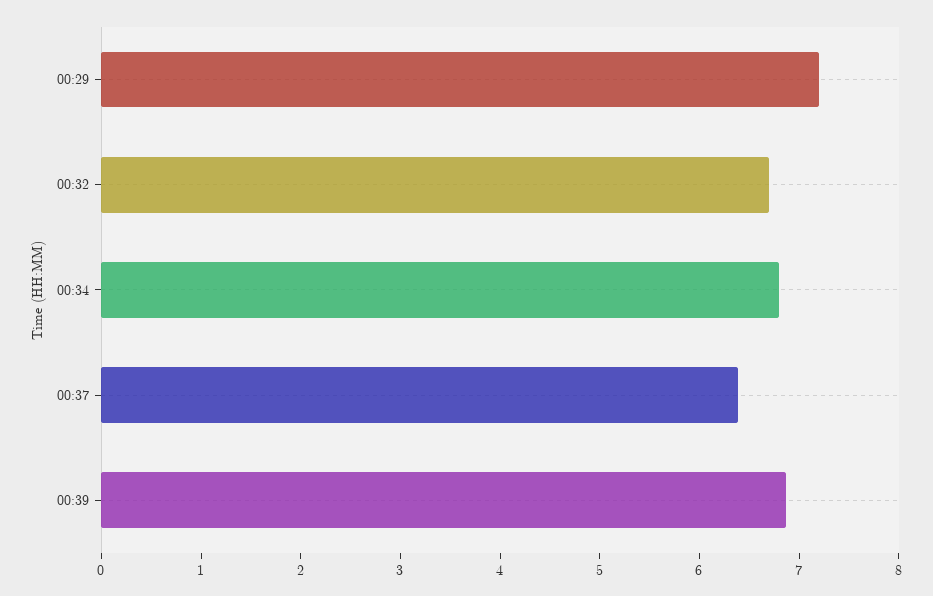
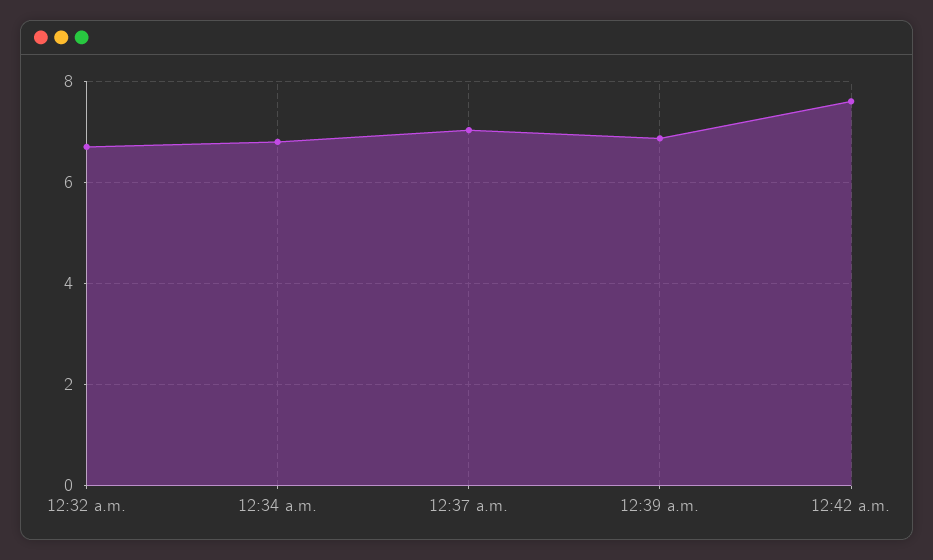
00:29: 7.2 -> none
00:37: 6.4 -> 7
12:42 a.m.: none -> 7.6

